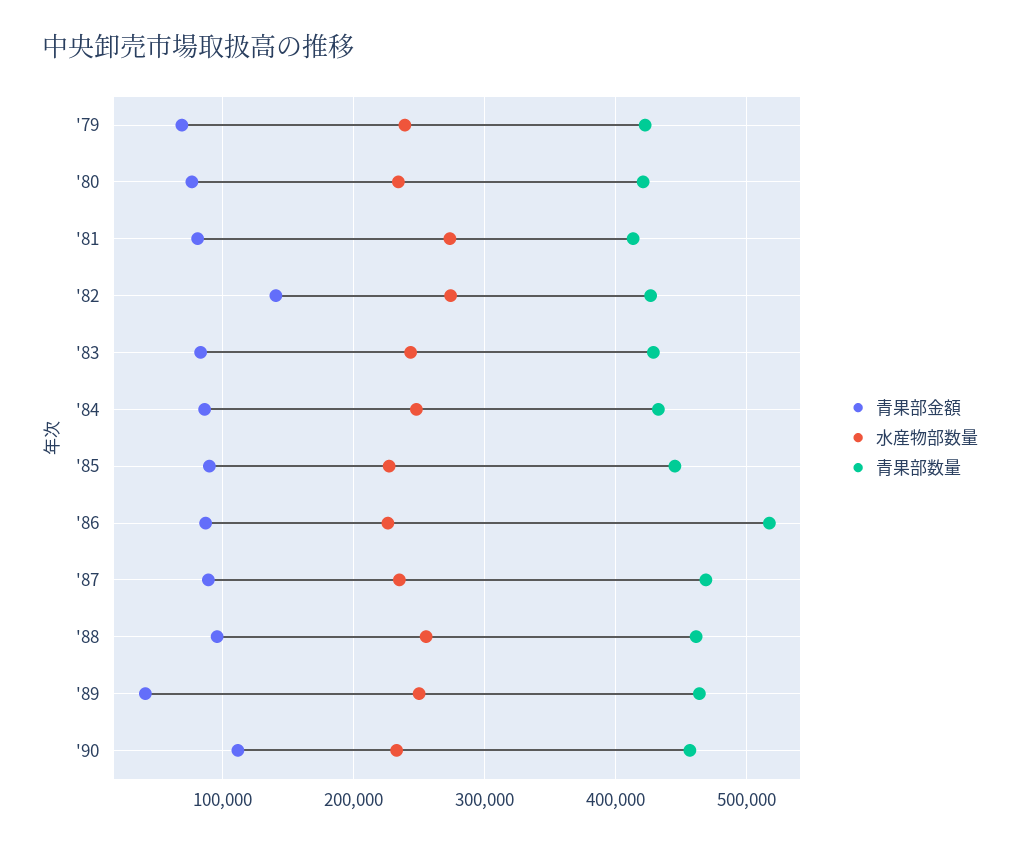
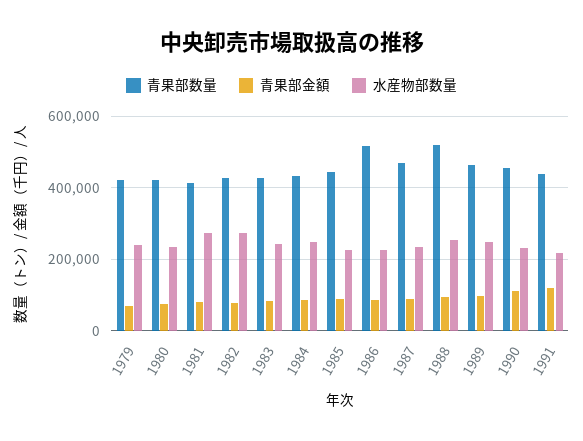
青果部金額, '82: 140000 -> 80000
青果部数量, '88: 460000 -> 520000
青果部金額, '89: 40000 -> 100000
青果部数量, 1991: none -> 440000
青果部金額, 1991: none -> 120000
水産物部数量, 1991: none -> 220000

